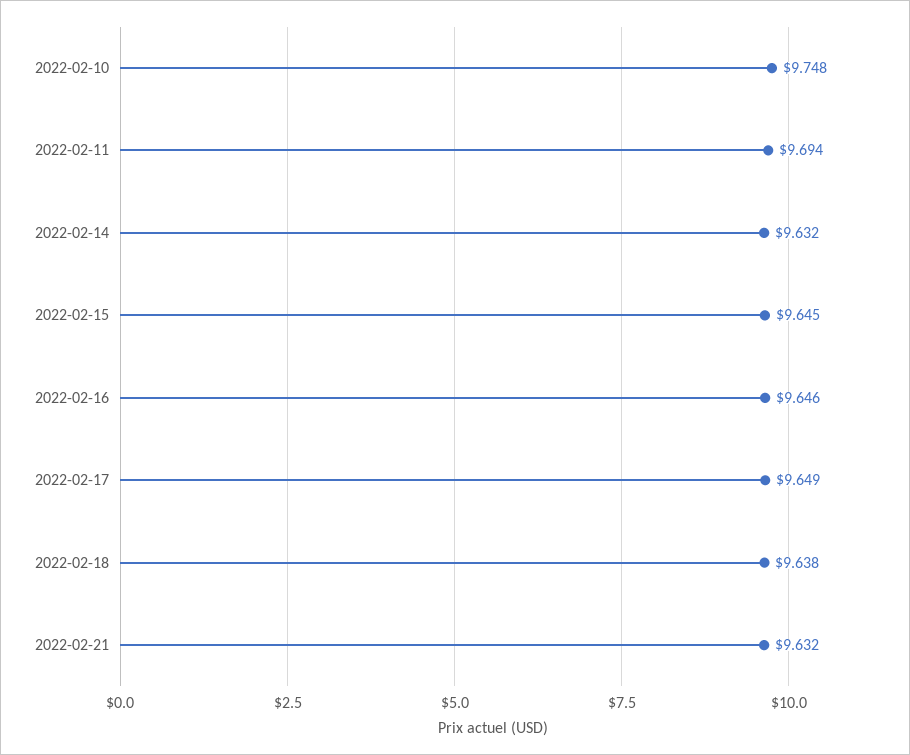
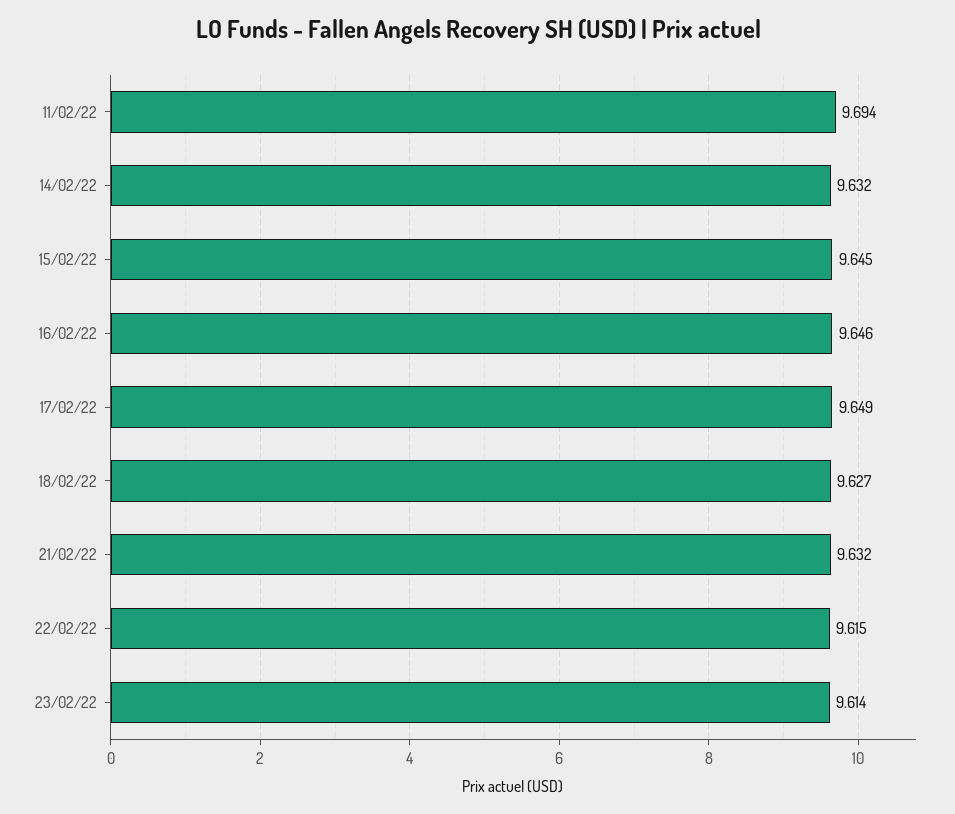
2022-02-10: 9.748 -> none
2022-02-18: 9.638 -> 9.627
22/02/22: none -> 9.615
23/02/22: none -> 9.614

